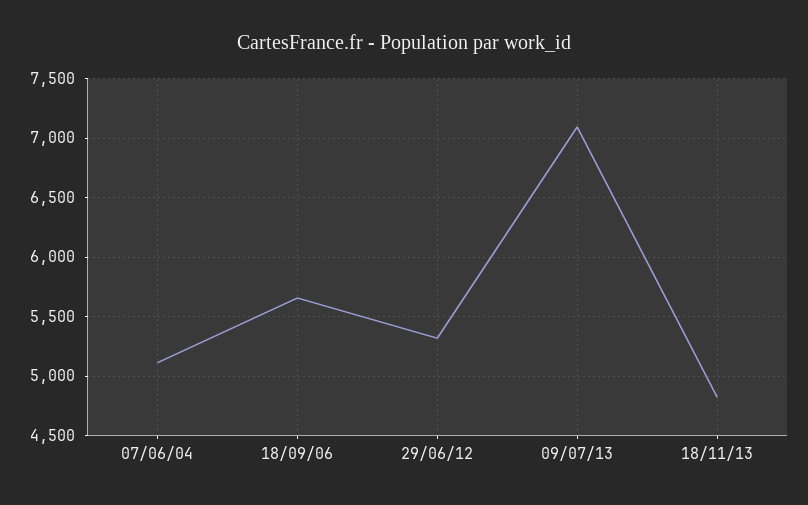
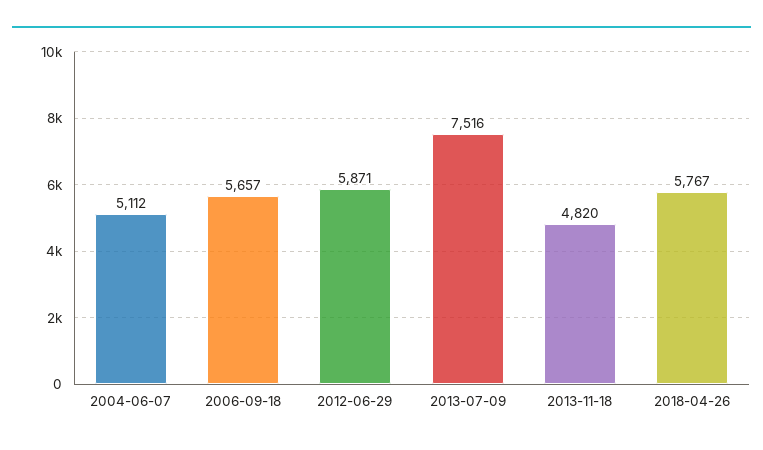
29/06/12: 5300 -> 5871
09/07/13: 7100 -> 7516
2018-04-26: none -> 5767

